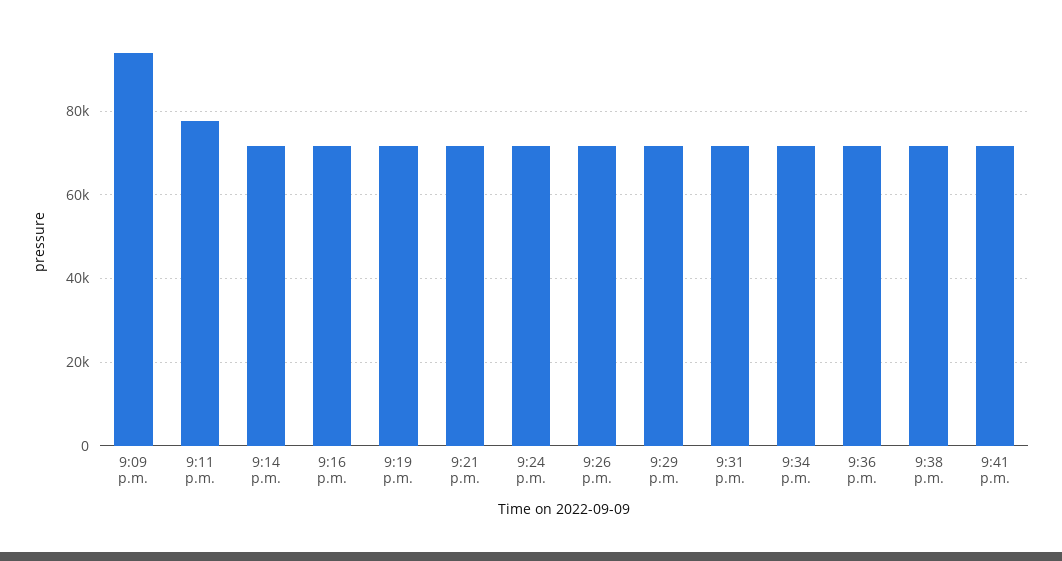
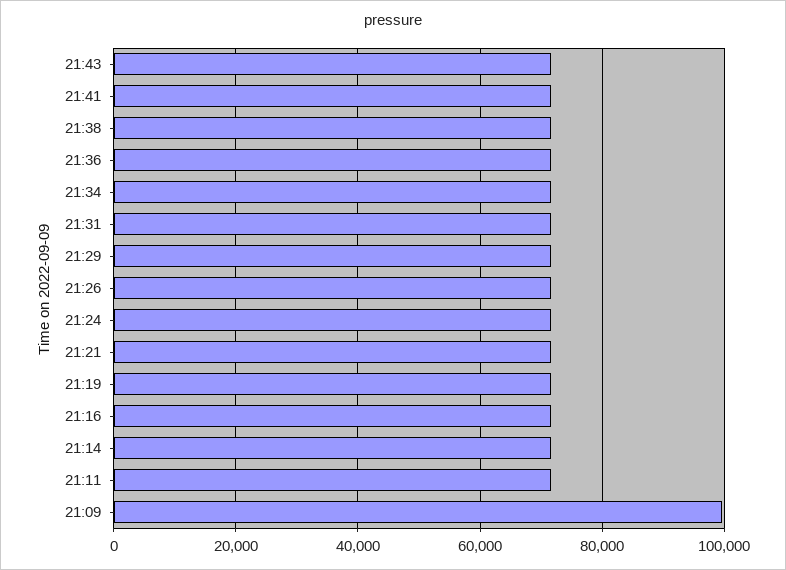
9:09 p.m.: 94000 -> 100000
9:11 p.m.: 78000 -> 72000
21:43: none -> 72000

